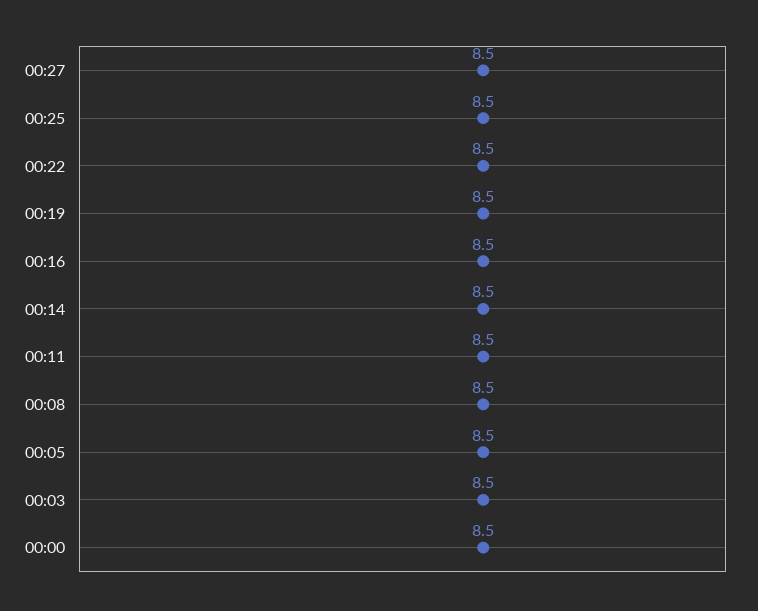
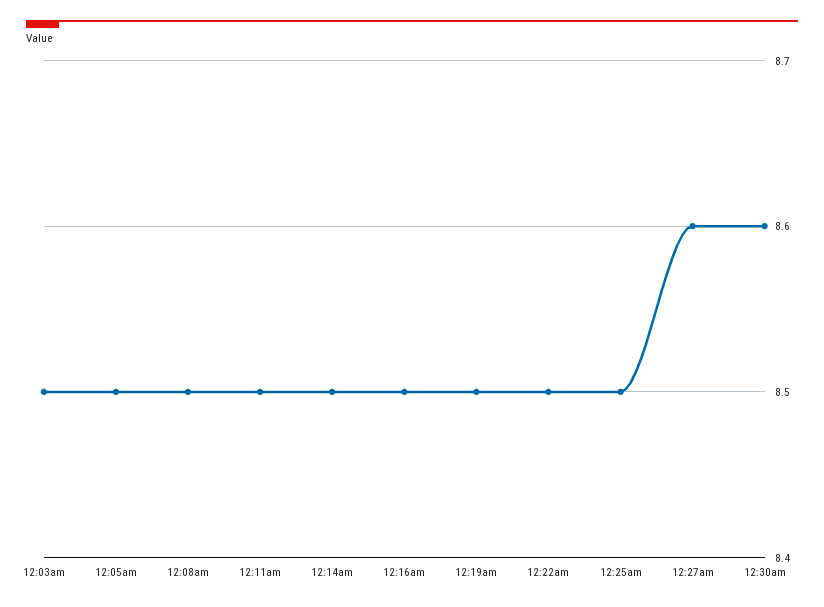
00:27: 8.5 -> 8.6
00:00: 8.5 -> none
12:30am: none -> 8.6

